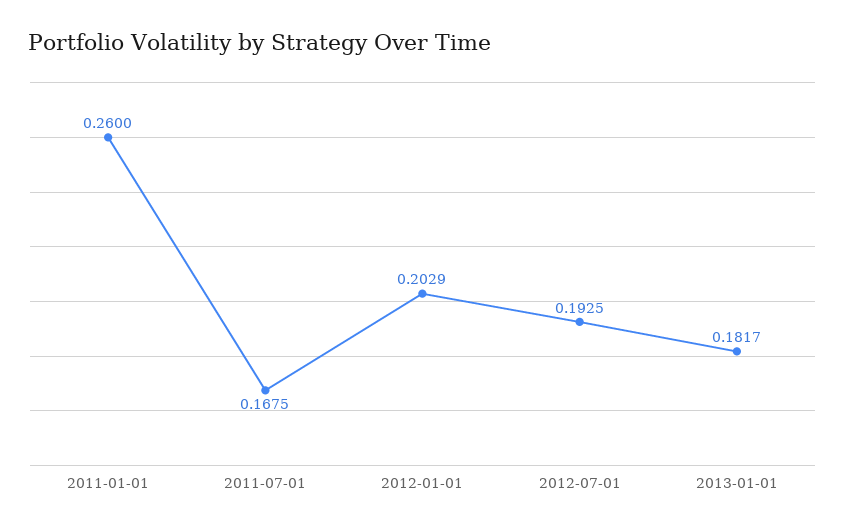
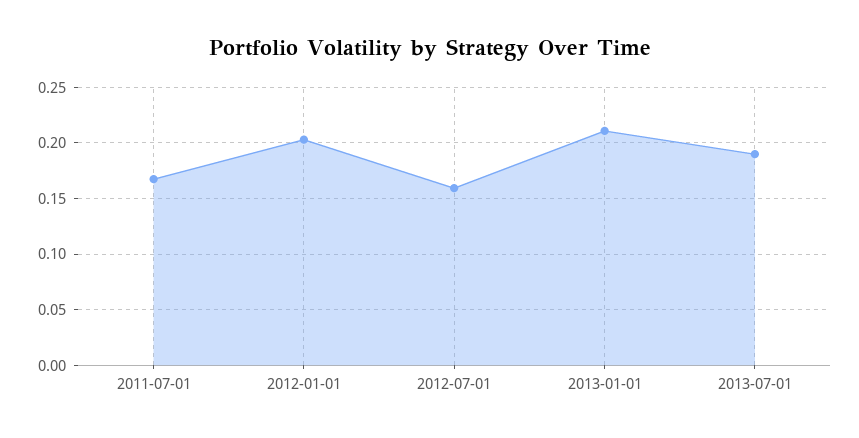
2011-01-01: 0.26 -> none
2012-07-01: 0.1925 -> 0.16
2013-01-01: 0.1817 -> 0.21
2013-07-01: none -> 0.19

